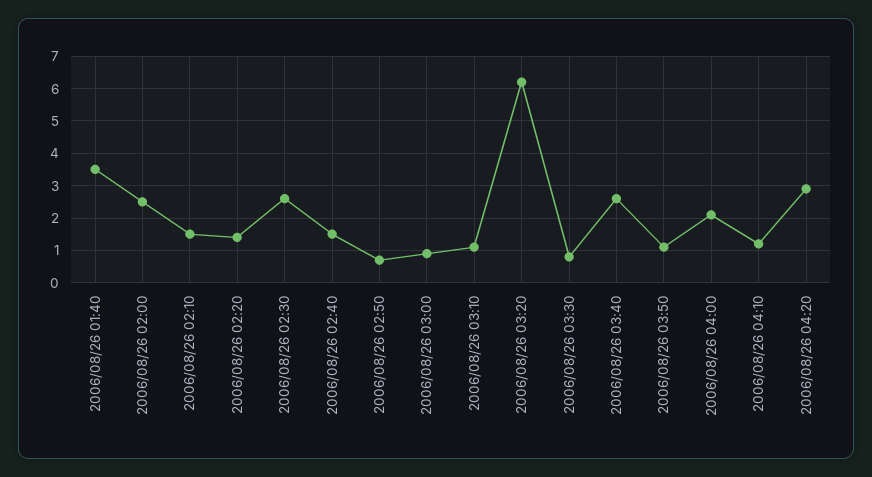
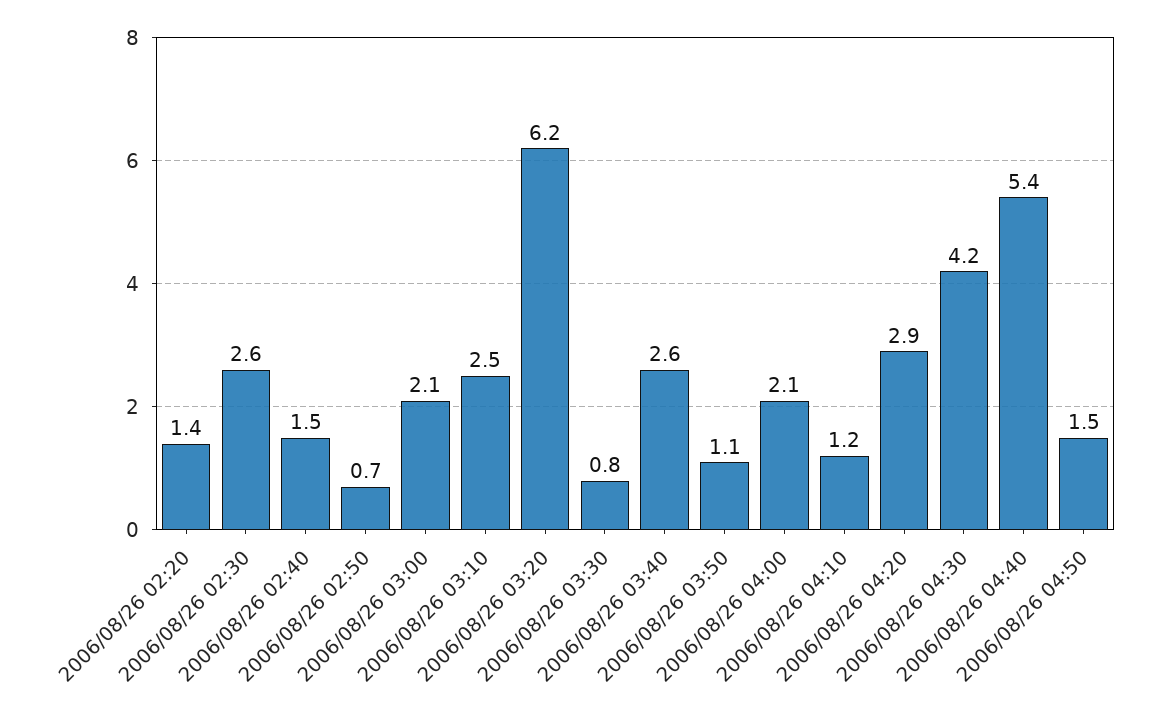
2006/08/26 01:40: 3.5 -> none
2006/08/26 02:00: 2.5 -> none
2006/08/26 02:10: 1.5 -> none
2006/08/26 03:00: 1 -> 2.1
2006/08/26 03:10: 1 -> 2.5
2006/08/26 04:30: none -> 4.2
2006/08/26 04:40: none -> 5.4
2006/08/26 04:50: none -> 1.5

